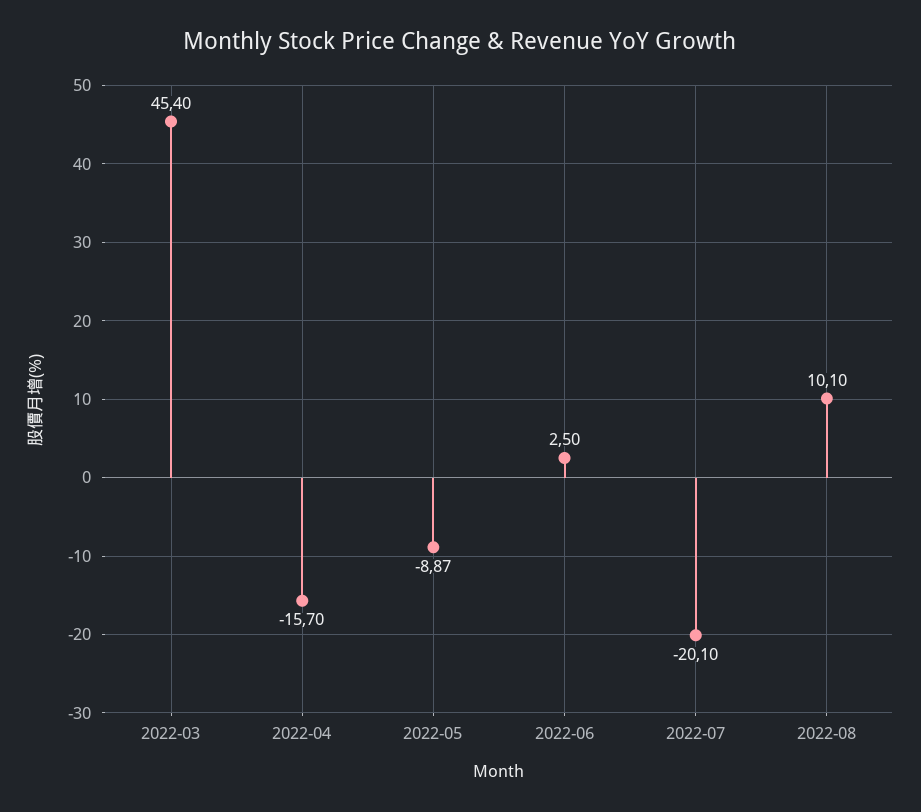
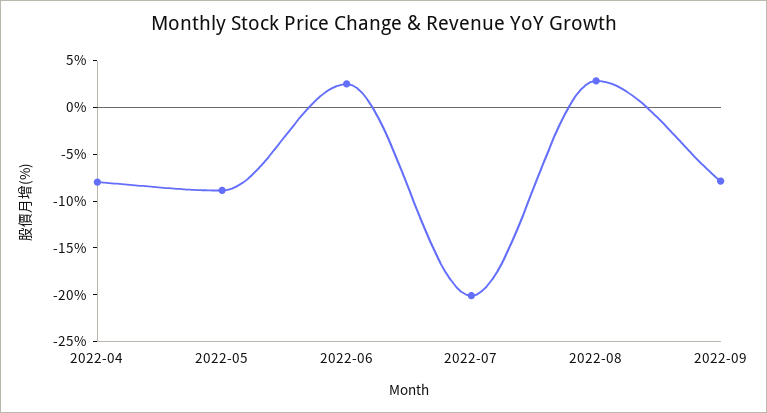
2022-03: 45.4 -> none
2022-04: -15.7 -> -8
2022-08: 10.1 -> 3
2022-09: none -> -8

